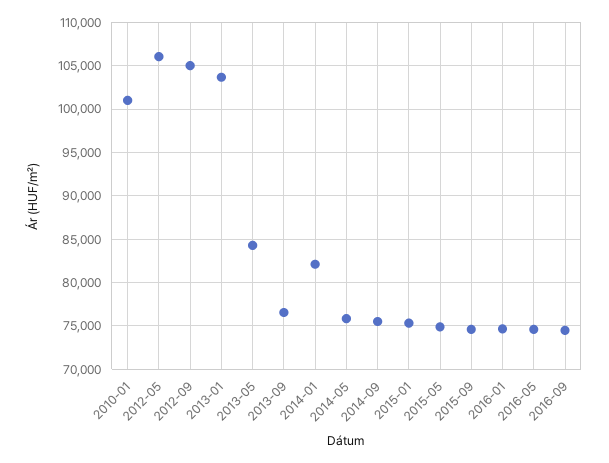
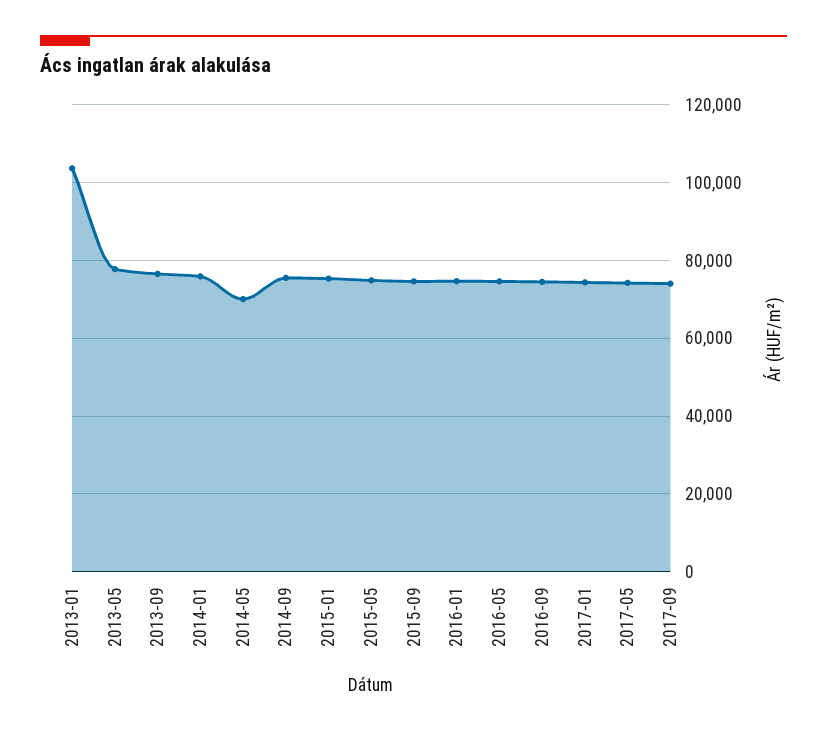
2010-01: 101000 -> none
2012-05: 106000 -> none
2012-09: 105000 -> none
2013-05: 84000 -> 78000
2014-01: 82000 -> 76000
2014-05: 76000 -> 70000
2017-01: none -> 74000
2017-05: none -> 74000
2017-09: none -> 74000

